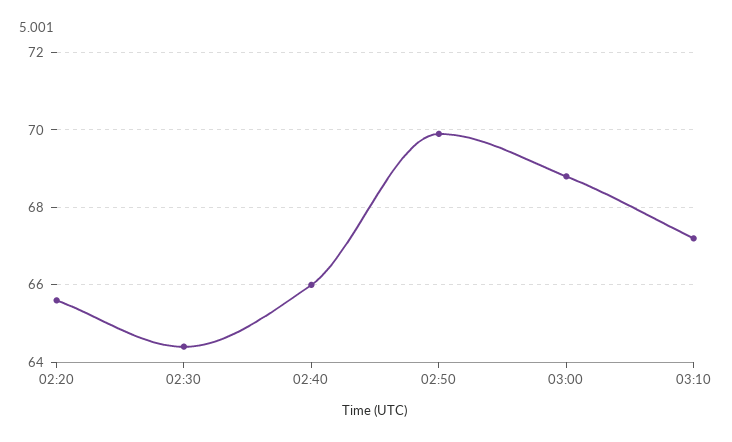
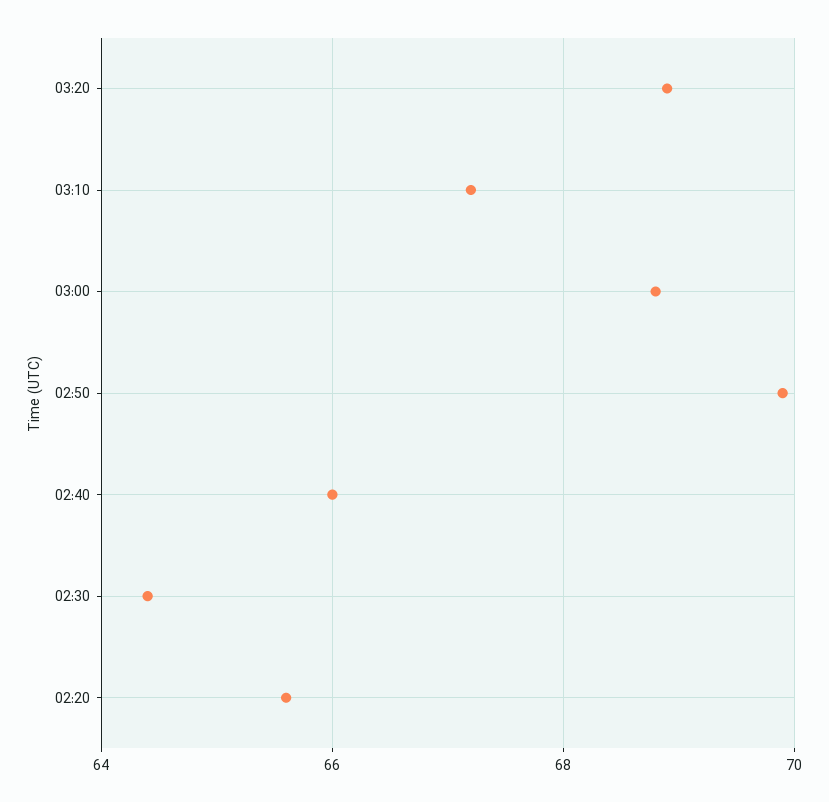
03:20: none -> 69

